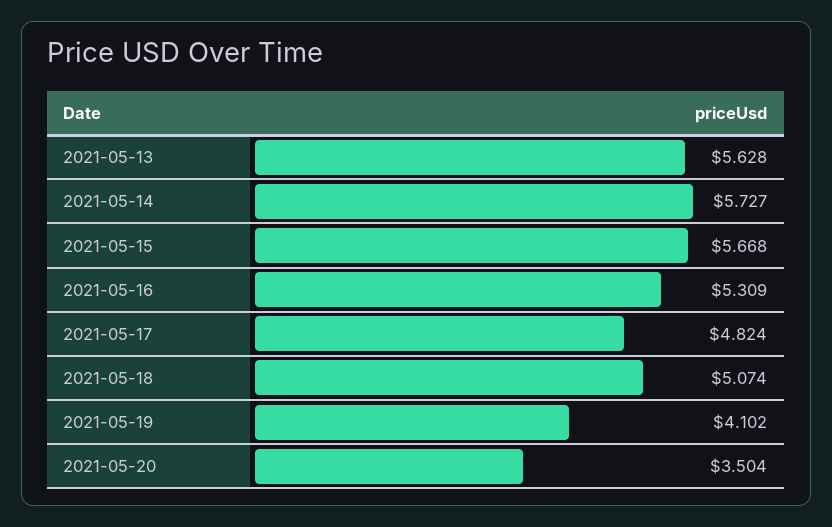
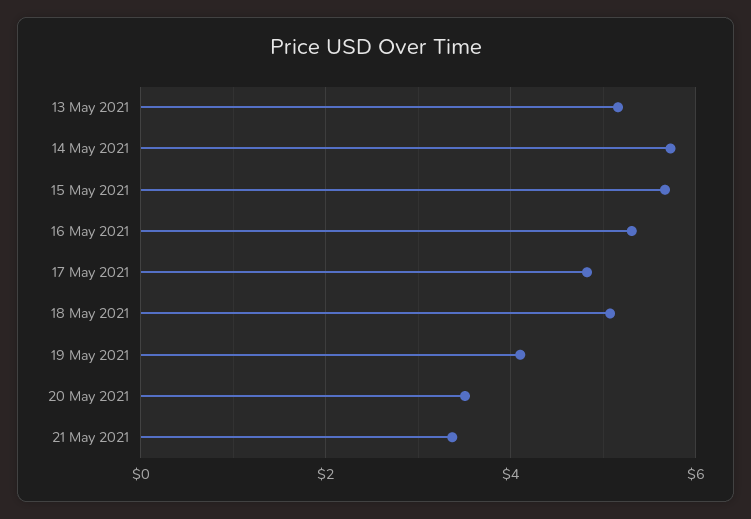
2021-05-13: 5.628 -> 5.2
21 May 2021: none -> 3.4

